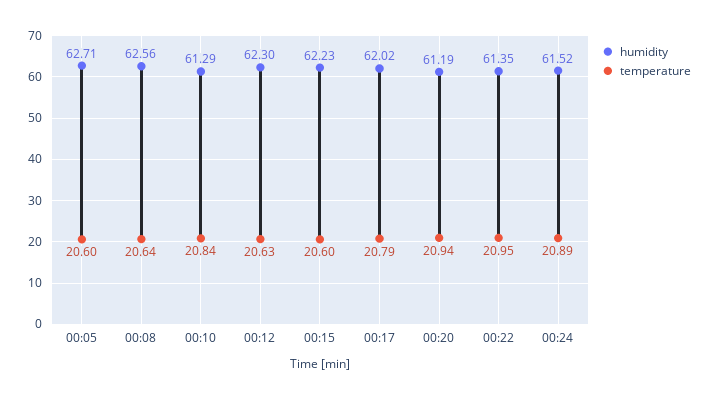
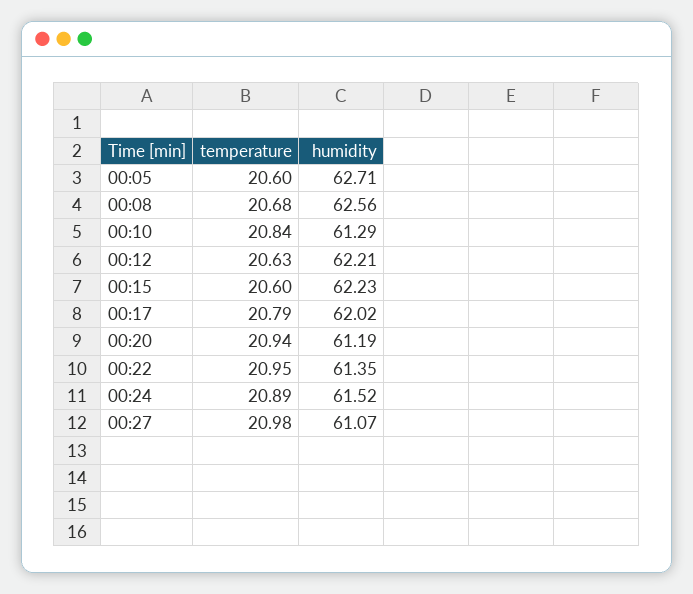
temperature, 00:08: 20.64 -> 20.68
humidity, 00:12: 62.3 -> 62.21
temperature, 00:27: none -> 20.98
humidity, 00:27: none -> 61.07

